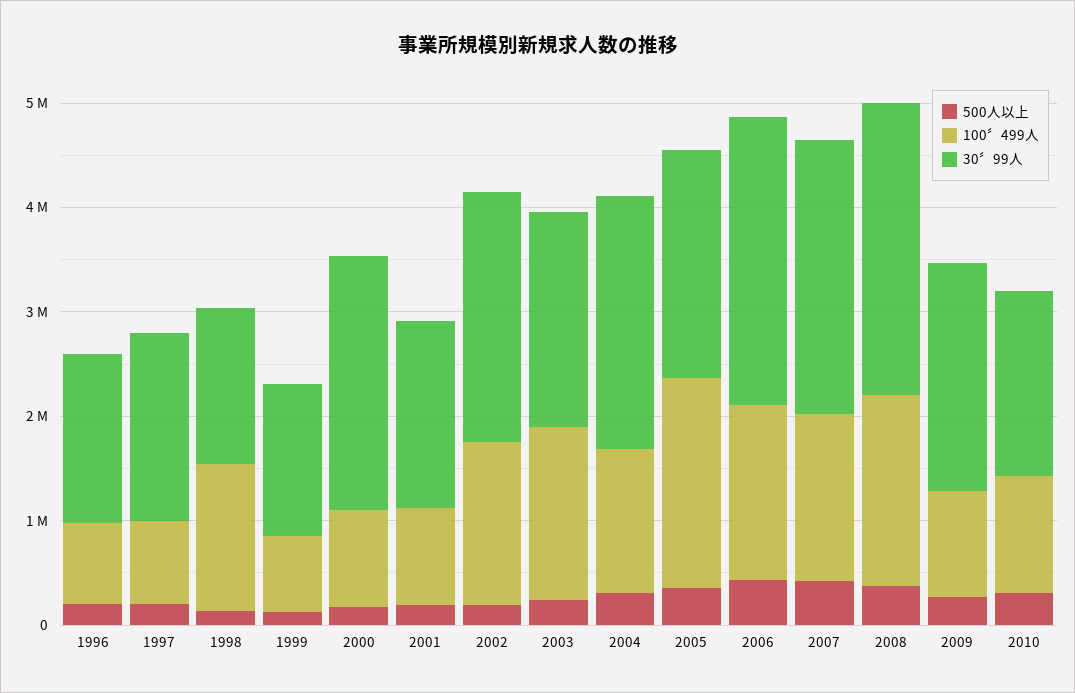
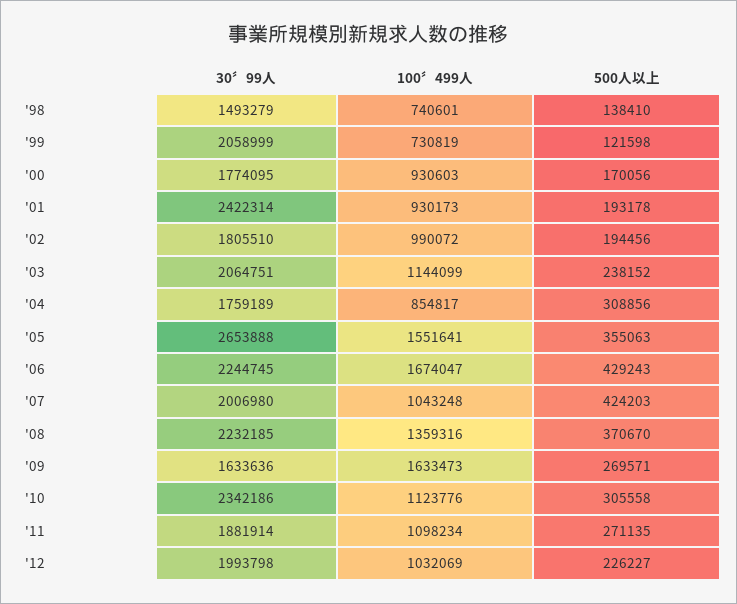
500人以上, 1996: 200000 -> none
100〞499人, 1996: 800000 -> none
30〞99人, 1996: 1600000 -> none
500人以上, 1997: 200000 -> none
100〞499人, 1997: 800000 -> none
30〞99人, 1997: 1800000 -> none
100〞499人, 1998: 1400000 -> 740601
30〞99人, 1999: 1400000 -> 2058999
30〞99人, 2000: 2400000 -> 1774095
30〞99人, 2001: 1800000 -> 2422314
100〞499人, 2002: 1600000 -> 990072
30〞99人, 2002: 2400000 -> 1805510
100〞499人, 2003: 1600000 -> 1144099
100〞499人, 2004: 1400000 -> 854817
30〞99人, 2004: 2400000 -> 1759189
100〞499人, 2005: 2000000 -> 1551641
30〞99人, 2005: 2200000 -> 2653888
30〞99人, 2006: 2800000 -> 2244745
100〞499人, 2007: 1600000 -> 1043248
30〞99人, 2007: 2600000 -> 2006980
100〞499人, 2008: 1800000 -> 1359316
30〞99人, 2008: 2800000 -> 2232185
100〞499人, 2009: 1000000 -> 1633473
30〞99人, 2009: 2200000 -> 1633636
30〞99人, 2010: 1800000 -> 2342186
30〞99人, '11: none -> 1881914
100〞499人, '11: none -> 1098234
500人以上, '11: none -> 271135
30〞99人, '12: none -> 1993798
100〞499人, '12: none -> 1032069
500人以上, '12: none -> 226227

